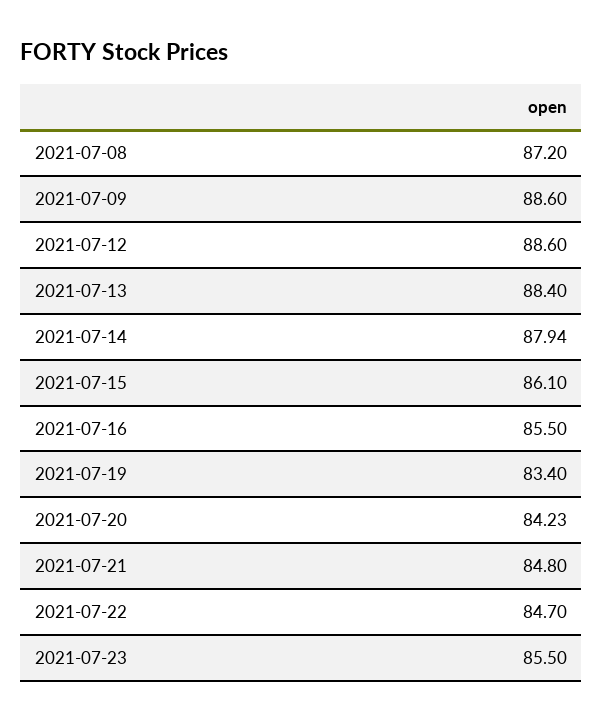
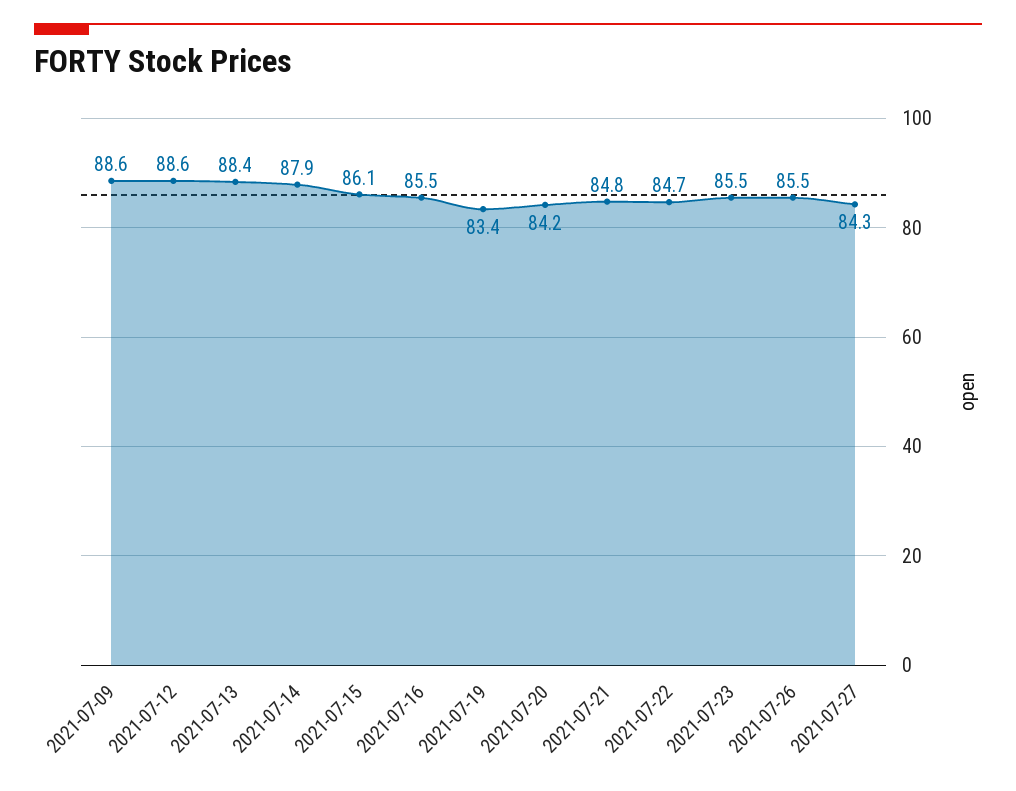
2021-07-08: 87.2 -> none
2021-07-26: none -> 85.5
2021-07-27: none -> 84.3

